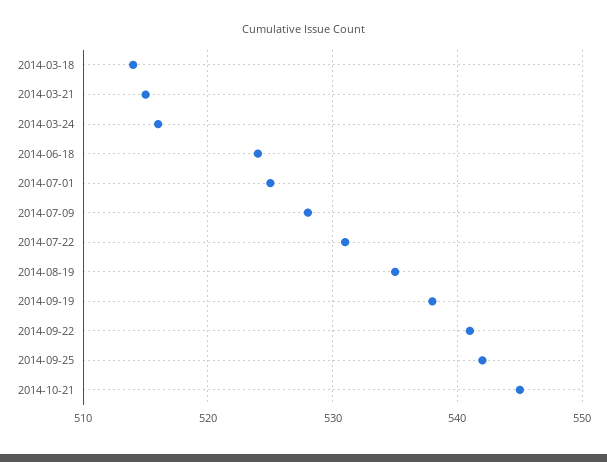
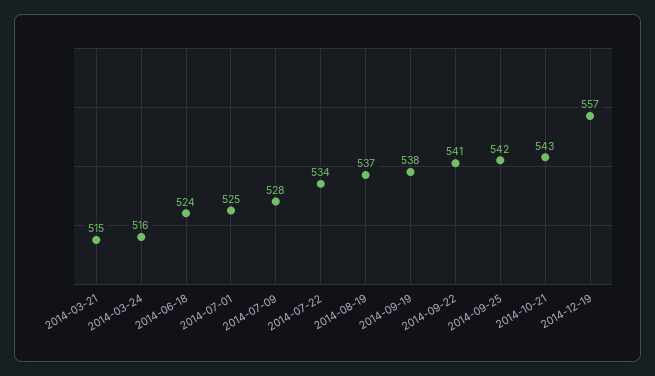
2014-03-18: 514 -> none
2014-07-22: 531 -> 534
2014-08-19: 535 -> 537
2014-10-21: 545 -> 543
2014-12-19: none -> 557

